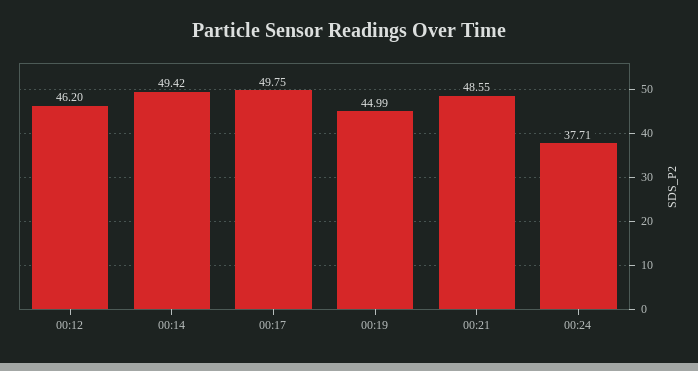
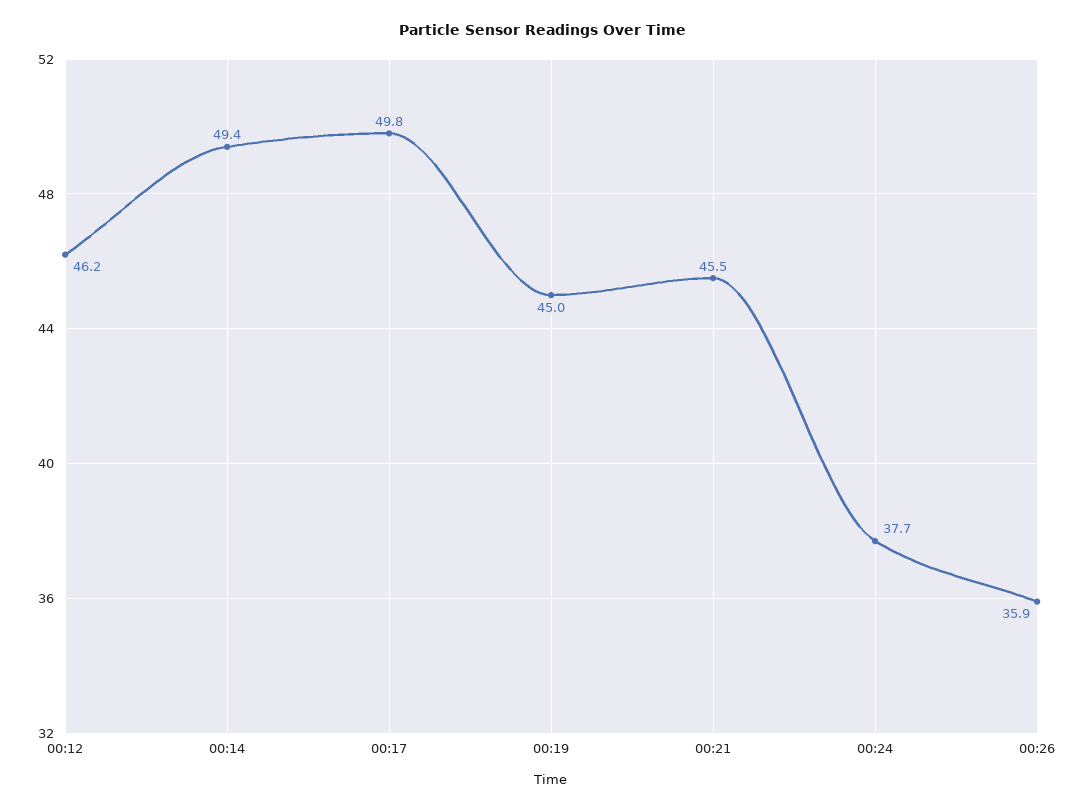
00:21: 48.55 -> 45.5
00:26: none -> 35.9

